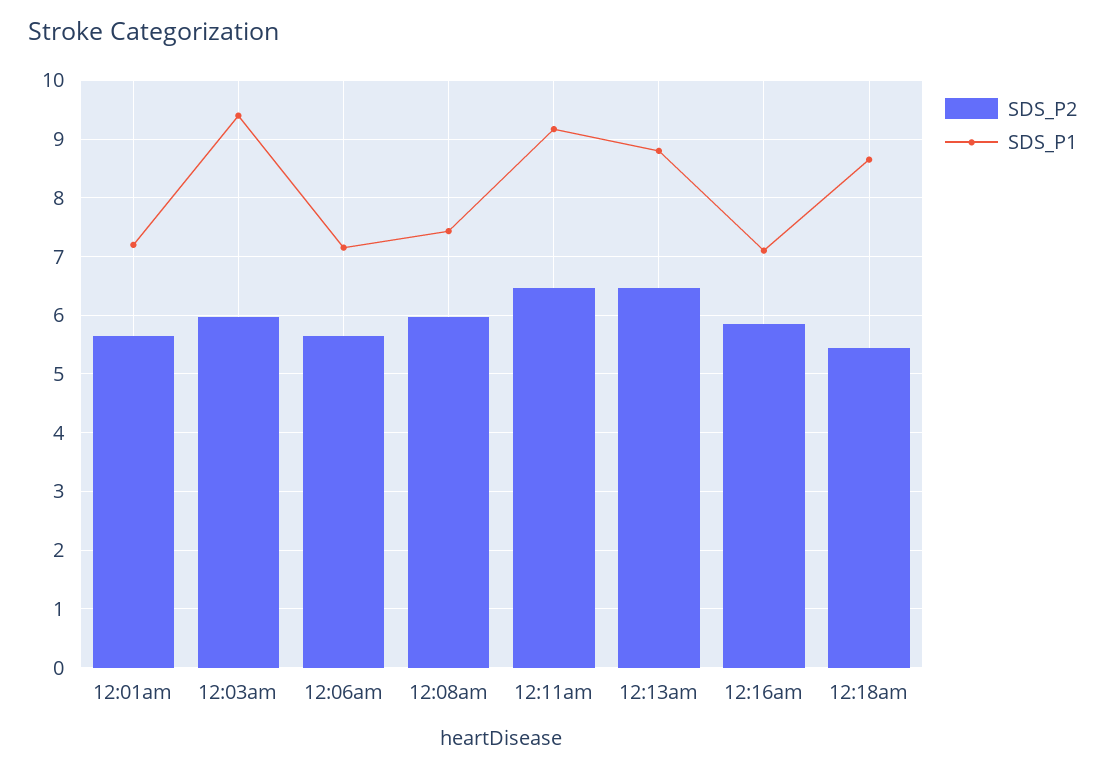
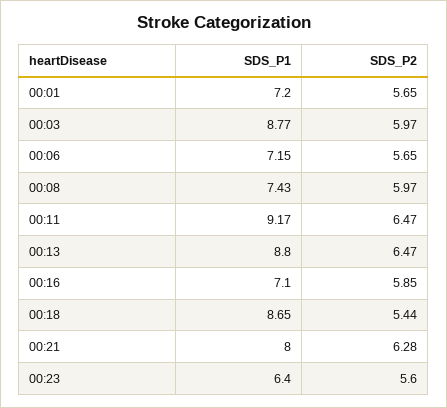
SDS_P1, 12:03am: 9.4 -> 8.77
SDS_P1, 00:21: none -> 8
SDS_P2, 00:21: none -> 6.28
SDS_P1, 00:23: none -> 6.4
SDS_P2, 00:23: none -> 5.6

